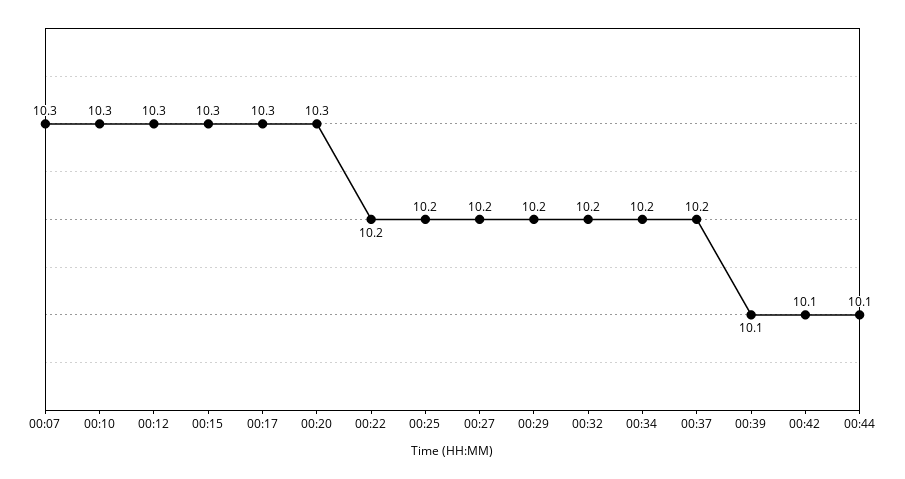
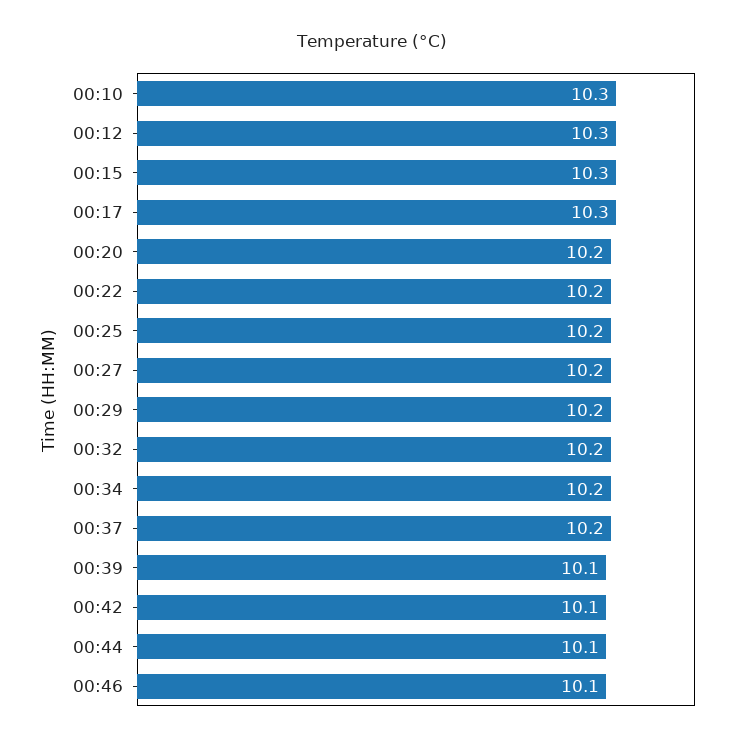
00:07: 10.3 -> none
00:20: 10.3 -> 10.2
00:46: none -> 10.1

